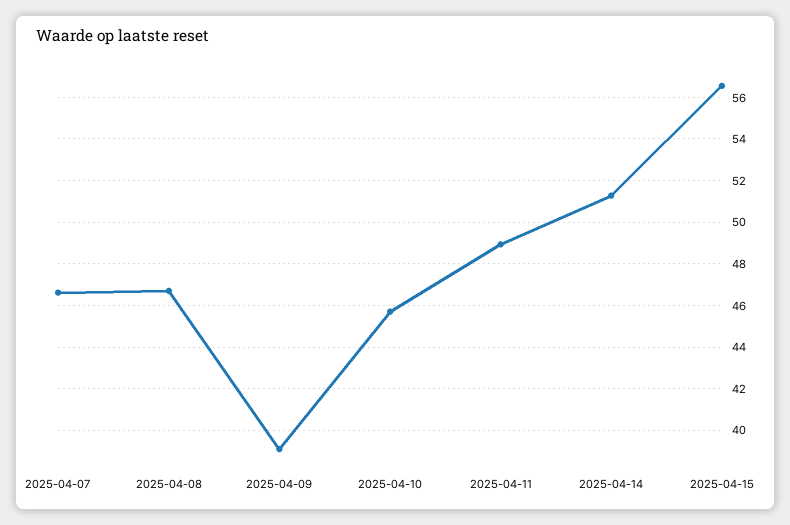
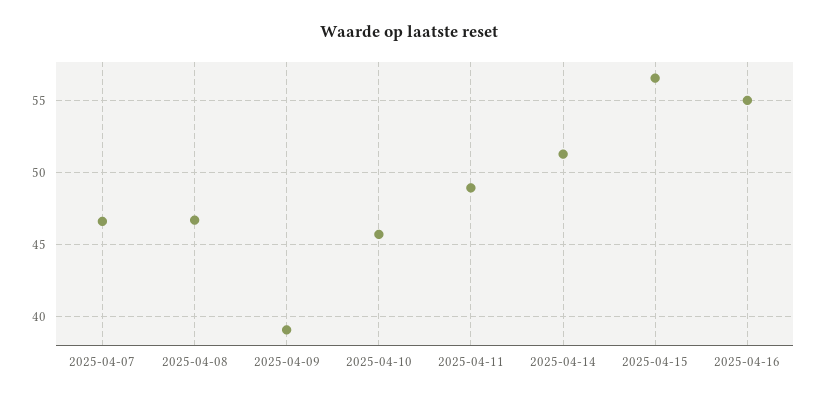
2025-04-16: none -> 55

